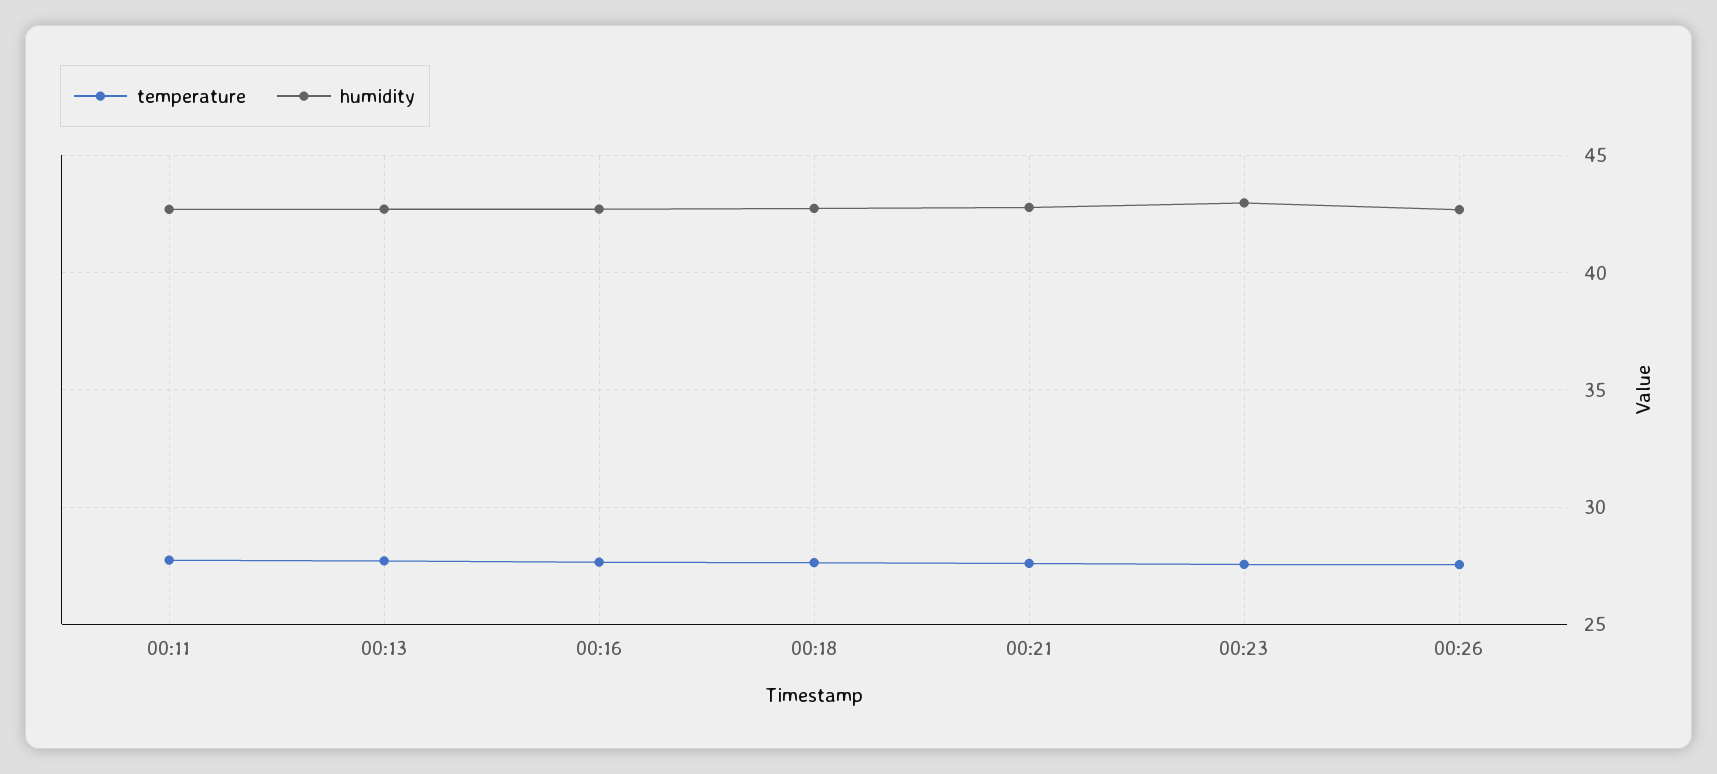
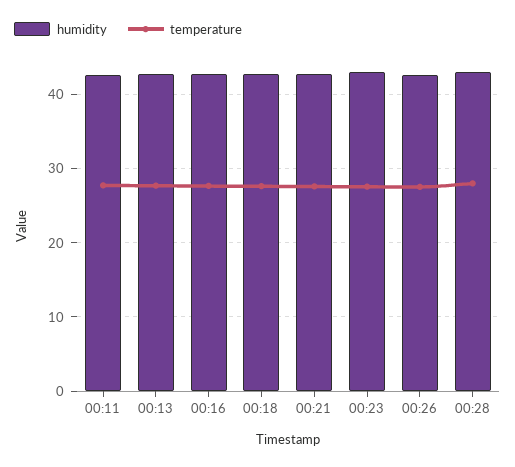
humidity, 00:28: none -> 43
temperature, 00:28: none -> 28

